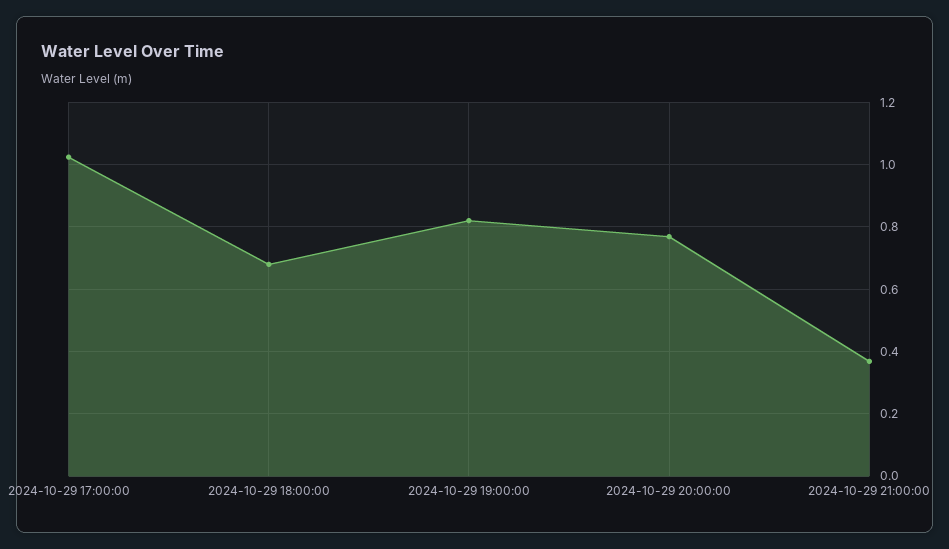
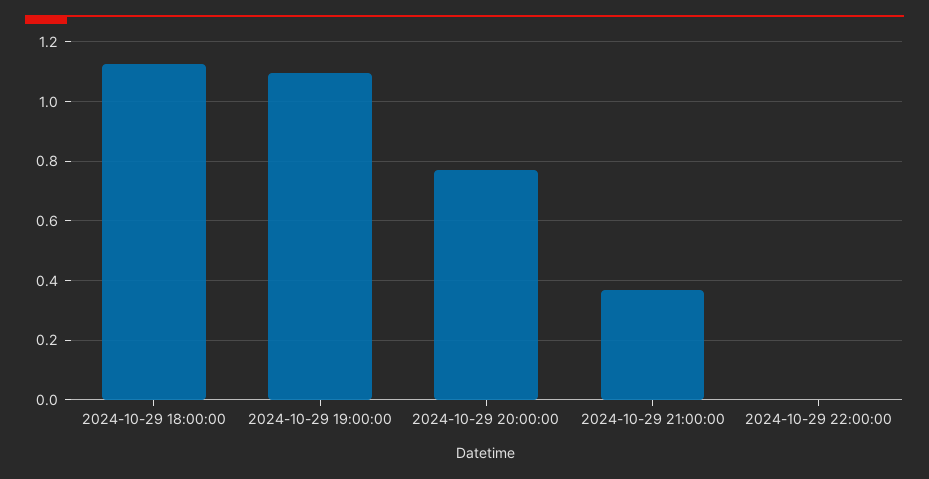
2024-10-29 17:00:00: 1.02 -> none
2024-10-29 18:00:00: 0.68 -> 1.125
2024-10-29 19:00:00: 0.82 -> 1.1
2024-10-29 22:00:00: none -> 0

